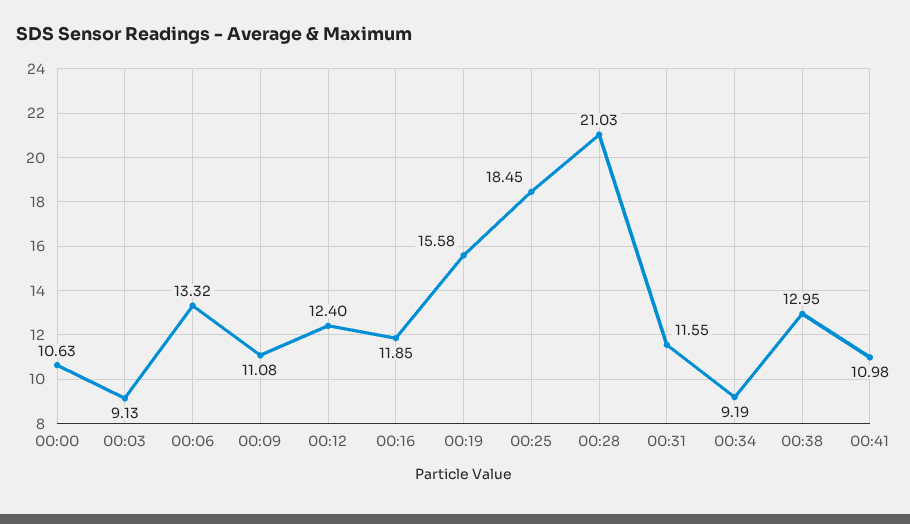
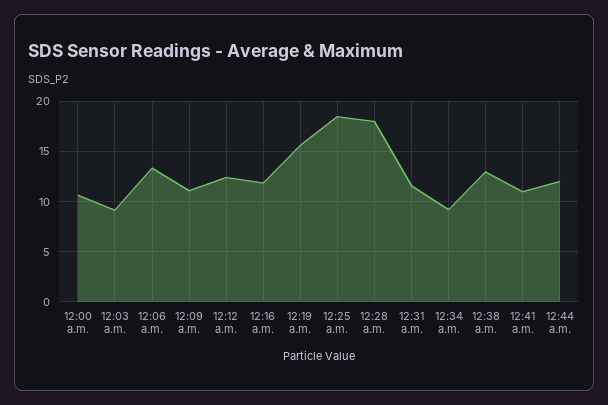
00:28: 21.03 -> 18
12:44 a.m.: none -> 12

